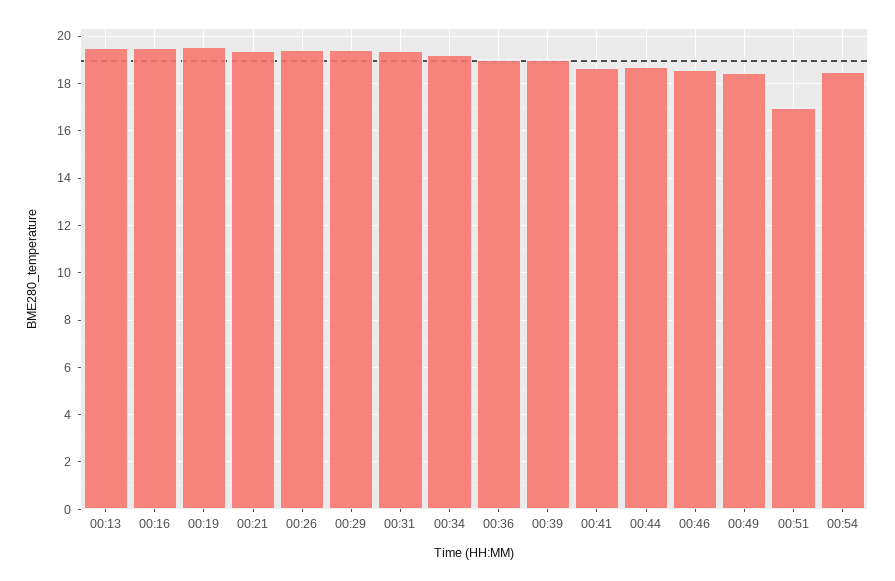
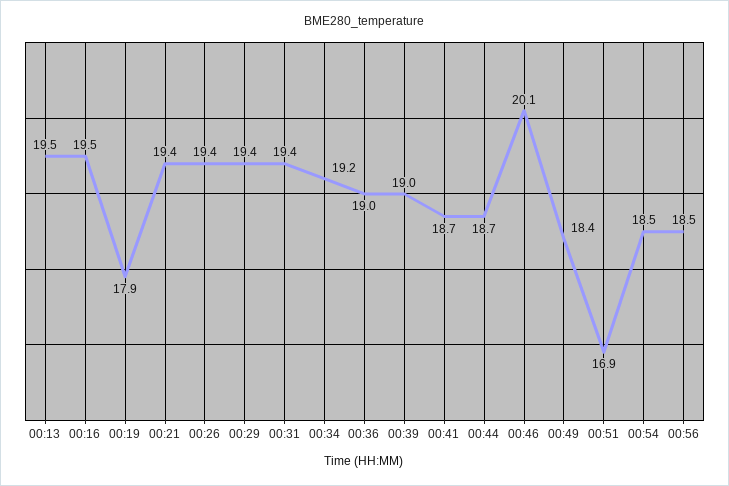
00:19: 19.5 -> 17.9
00:46: 18.5 -> 20.1
00:56: none -> 18.5

